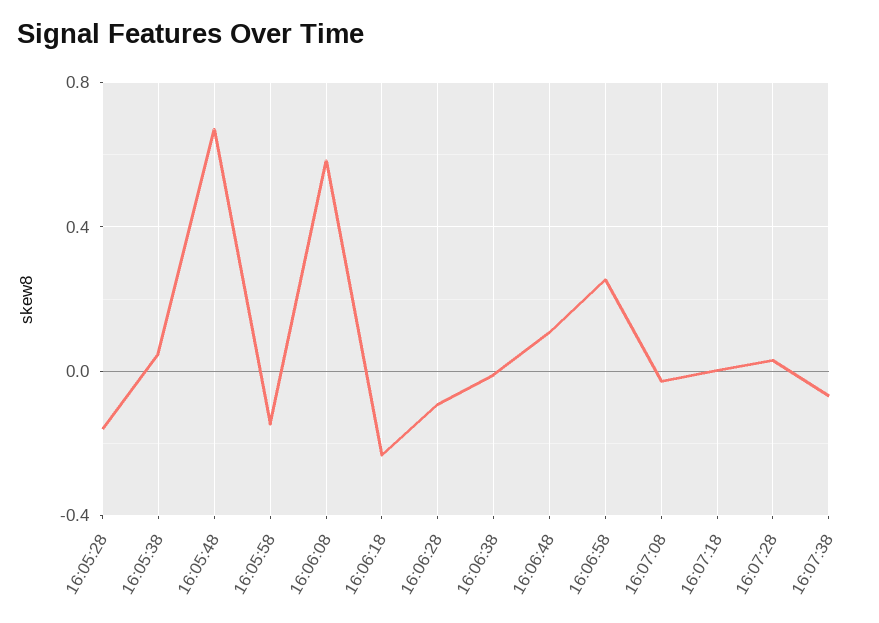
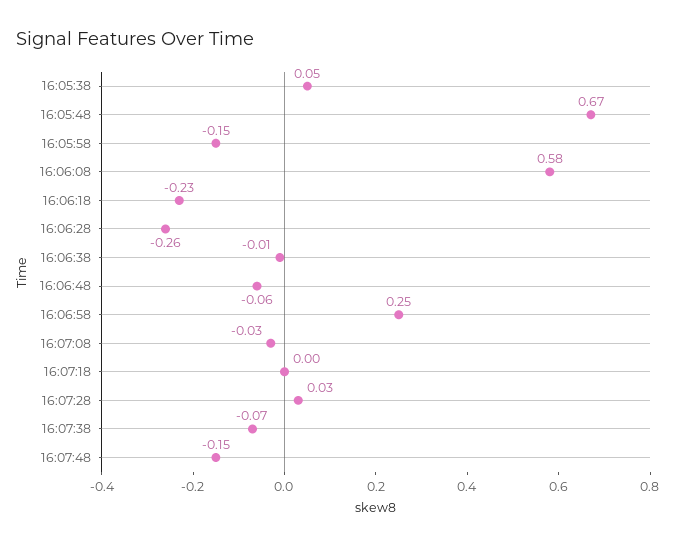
16:05:28: -0.15 -> none
16:06:28: -0.1 -> -0.26
16:06:48: 0.1 -> -0.06
16:07:48: none -> -0.15

